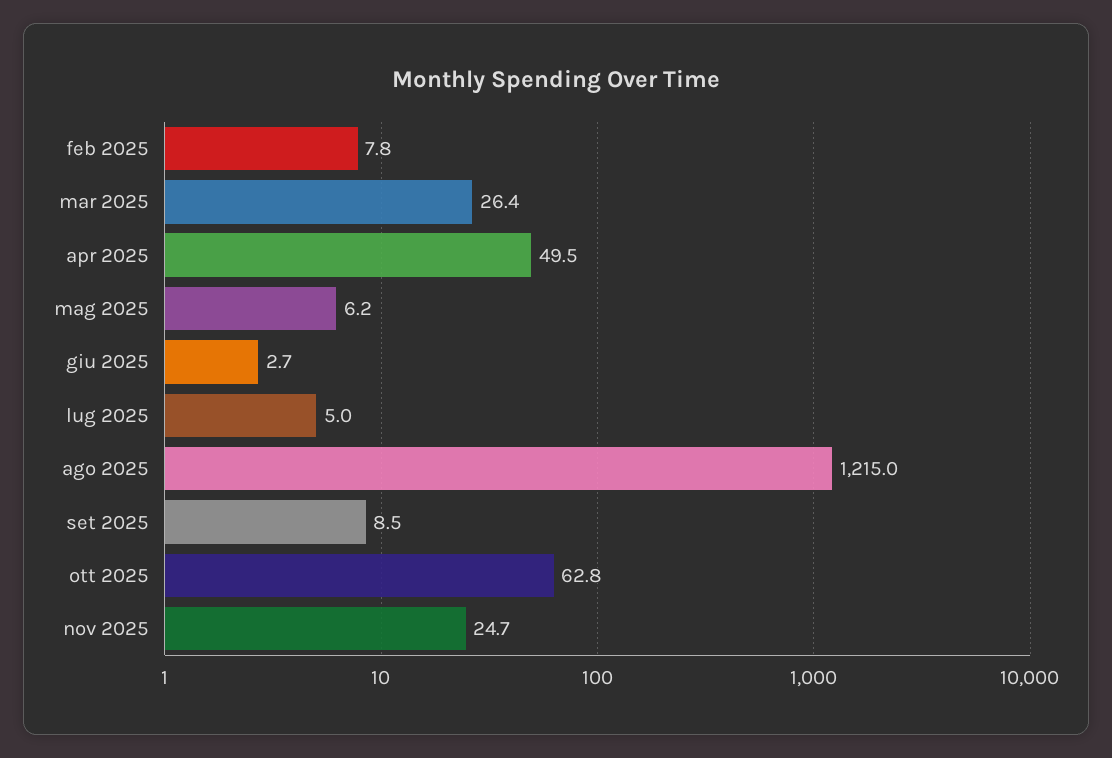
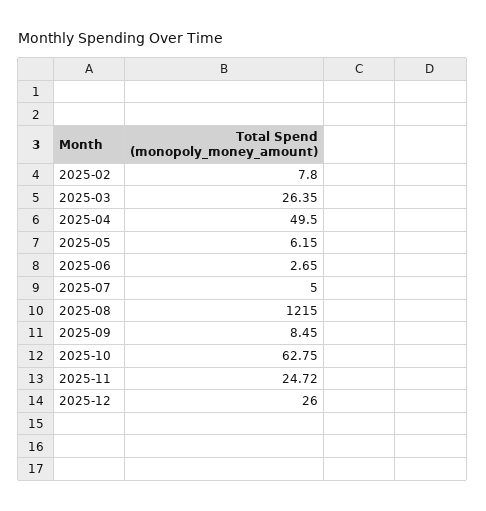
2025-12: none -> 26

